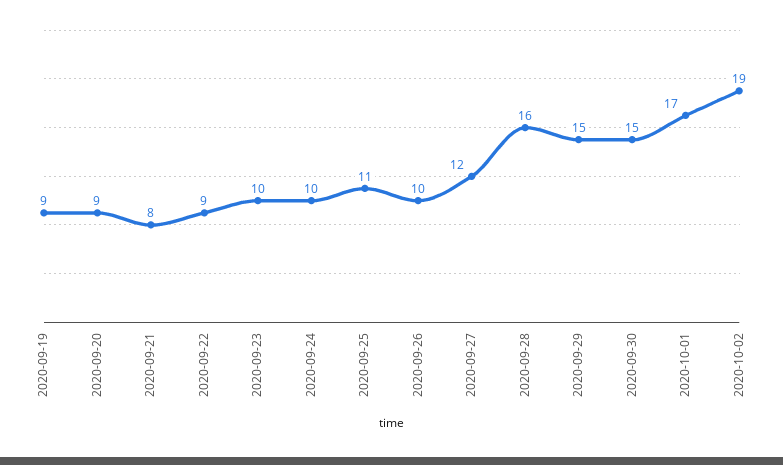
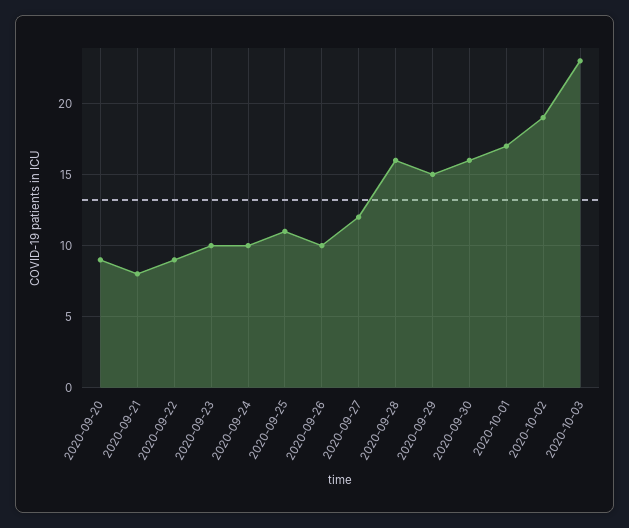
2020-09-19: 9 -> none
2020-09-30: 15 -> 16
2020-10-03: none -> 23

